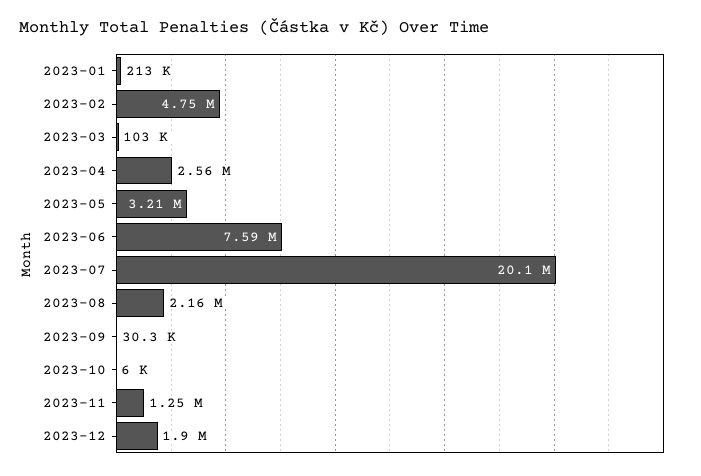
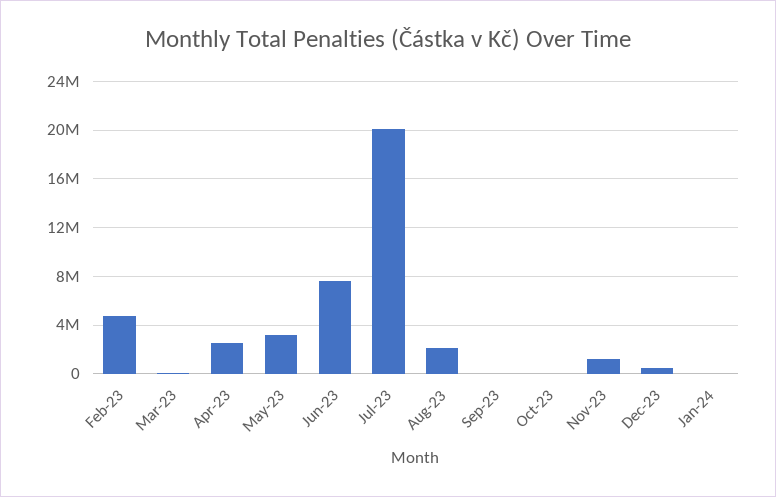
2023-01: 213000 -> none
2023-12: 1900000 -> 500000
Jan-24: none -> 0

